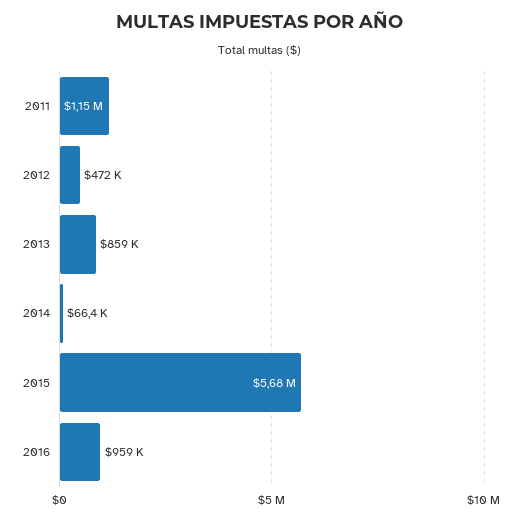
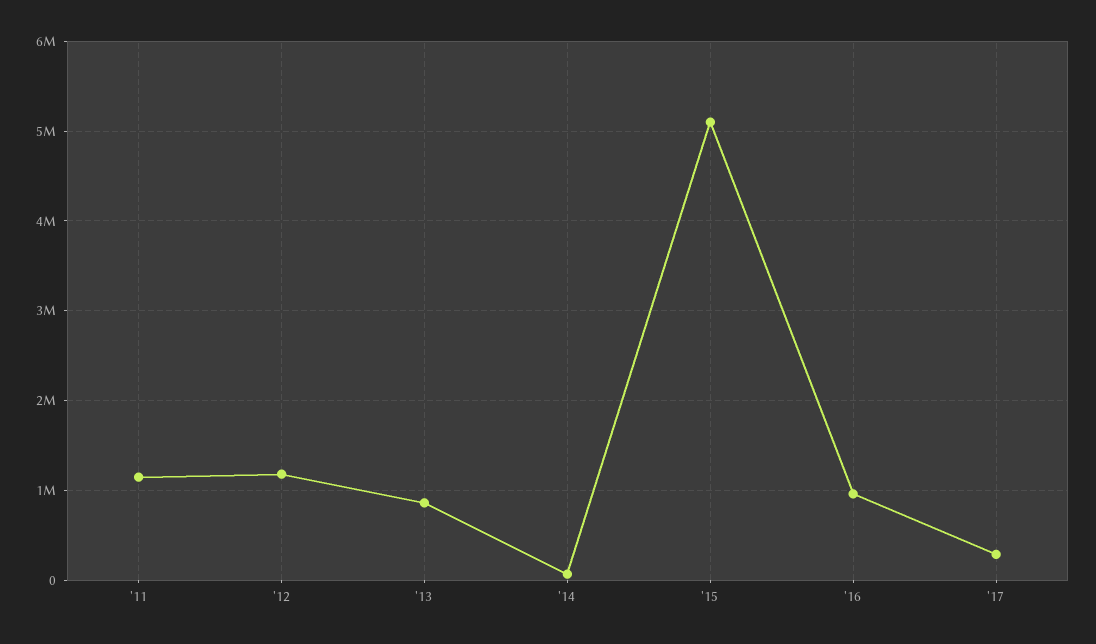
2012: 472000 -> 1200000
2015: 5680000 -> 5100000
'17: none -> 300000

